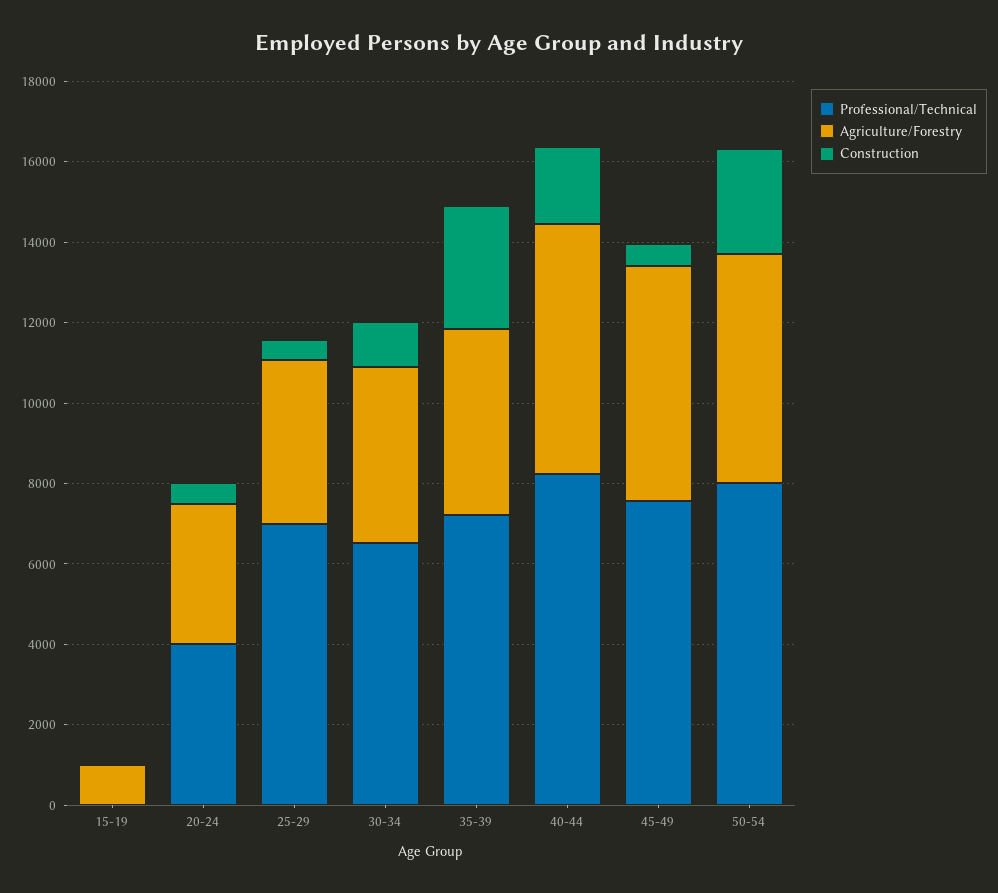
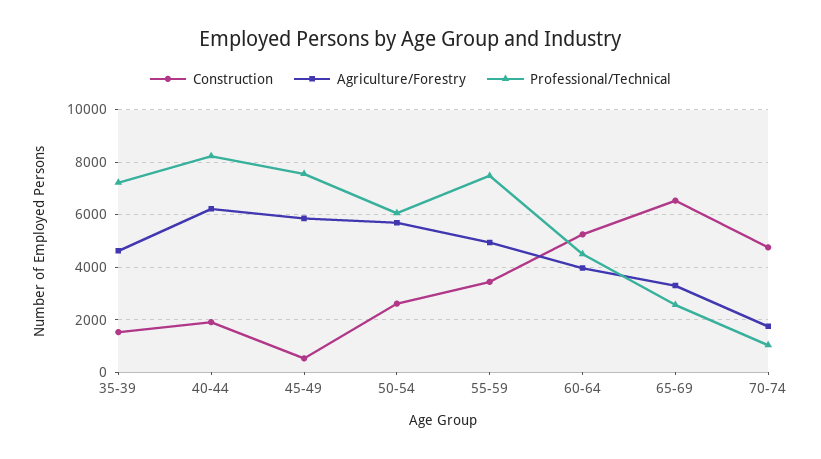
Professional/Technical, 15-19: 0 -> none
Agriculture/Forestry, 15-19: 1000 -> none
Construction, 15-19: 0 -> none
Professional/Technical, 20-24: 4000 -> none
Agriculture/Forestry, 20-24: 3500 -> none
Construction, 20-24: 500 -> none
Professional/Technical, 25-29: 7000 -> none
Agriculture/Forestry, 25-29: 4000 -> none
Construction, 25-29: 500 -> none
Professional/Technical, 30-34: 6500 -> none
Agriculture/Forestry, 30-34: 4500 -> none
Construction, 30-34: 1000 -> none
Construction, 35-39: 3000 -> 1500
Professional/Technical, 50-54: 8000 -> 6000
Construction, 55-59: none -> 3500
Agriculture/Forestry, 55-59: none -> 5000
Professional/Technical, 55-59: none -> 7500
Construction, 60-64: none -> 5250
Agriculture/Forestry, 60-64: none -> 4000
Professional/Technical, 60-64: none -> 4500
Construction, 65-69: none -> 6500
Agriculture/Forestry, 65-69: none -> 3250
Professional/Technical, 65-69: none -> 2500
Construction, 70-74: none -> 4750
Agriculture/Forestry, 70-74: none -> 1750
Professional/Technical, 70-74: none -> 1000

